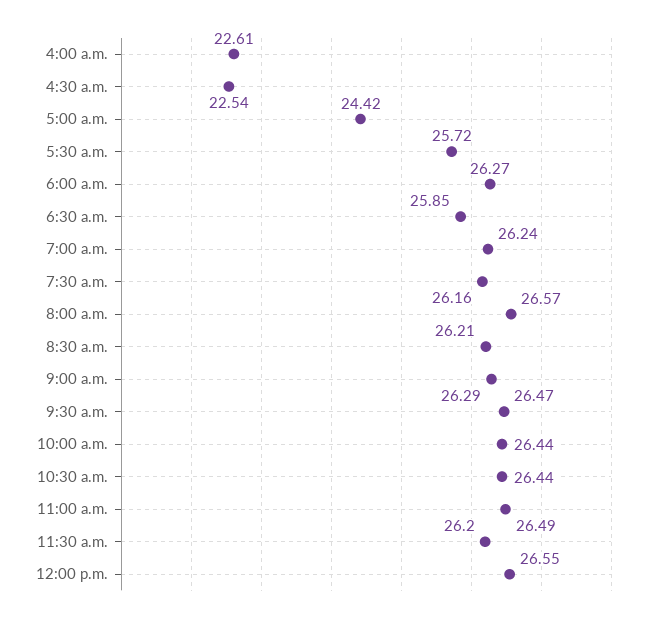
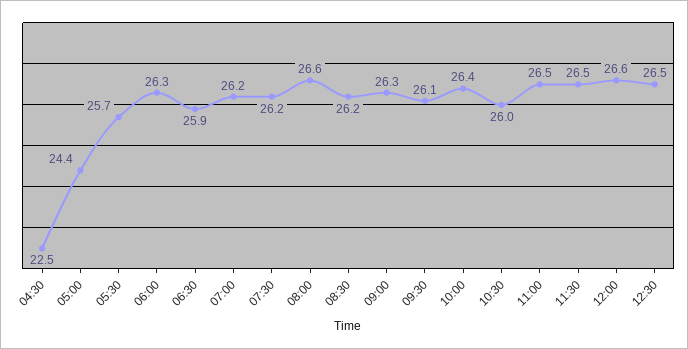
4:00 a.m.: 22.61 -> none
9:30 a.m.: 26.47 -> 26.1
10:30 a.m.: 26.44 -> 26
11:30 a.m.: 26.2 -> 26.5
12:30: none -> 26.5

